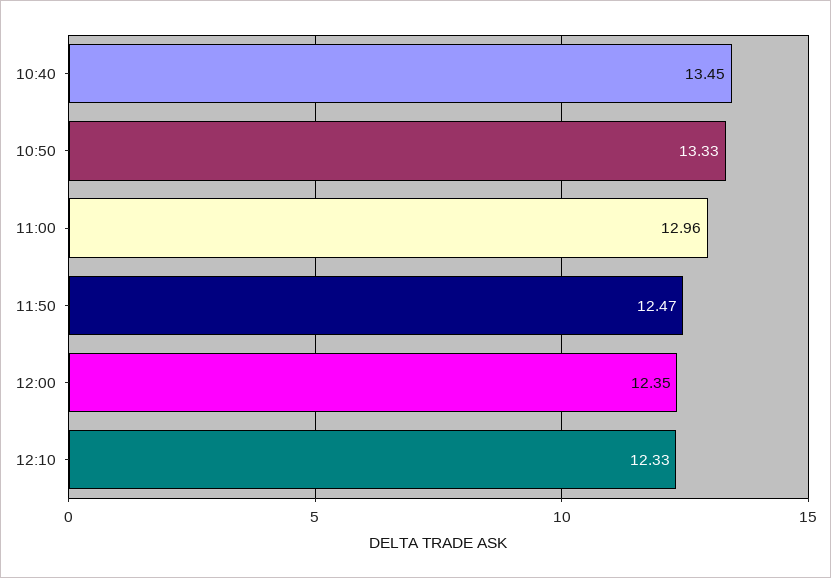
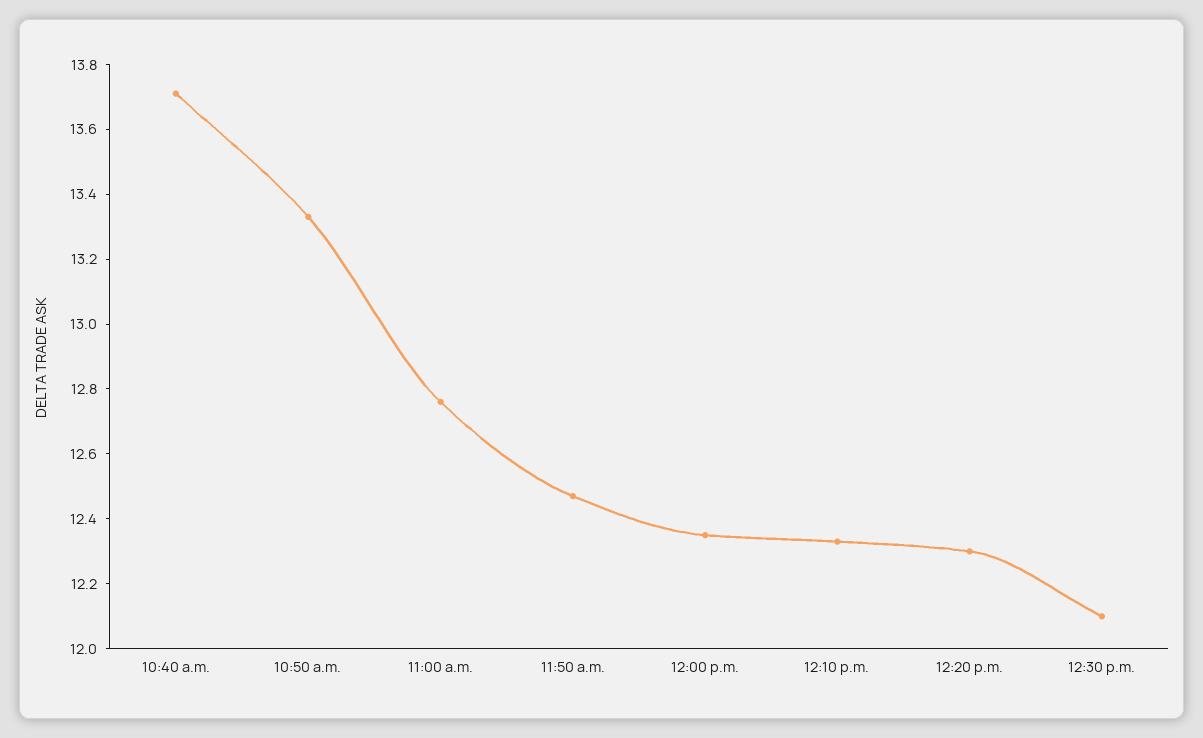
10:40: 13.45 -> 13.7
11:00: 12.96 -> 12.75
12:20 p.m.: none -> 12.3
12:30 p.m.: none -> 12.1

